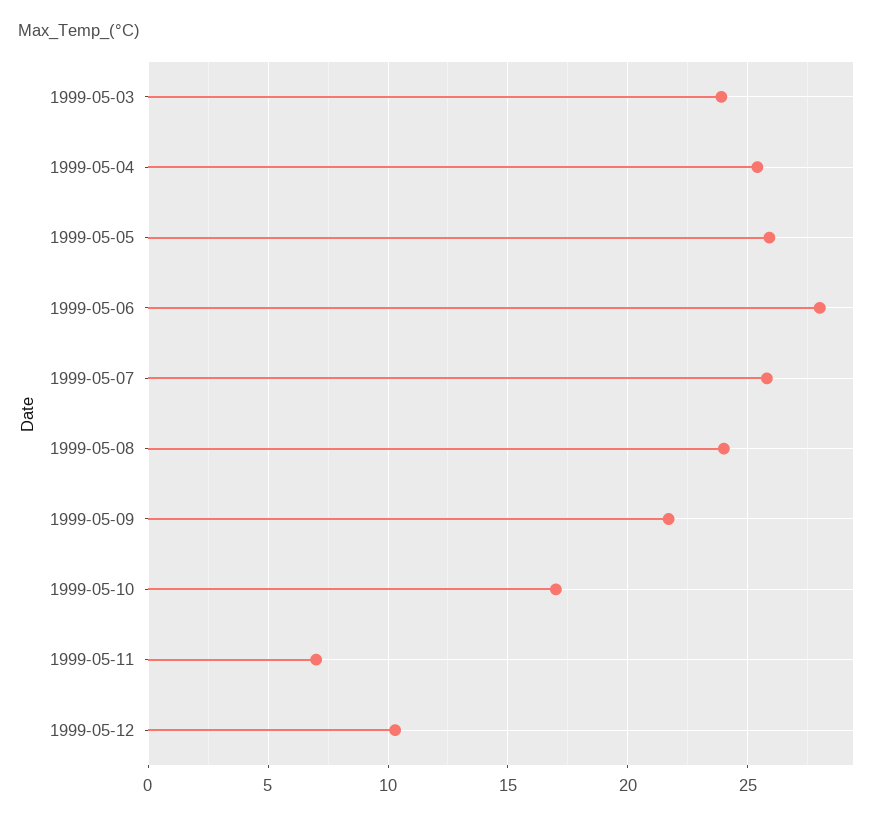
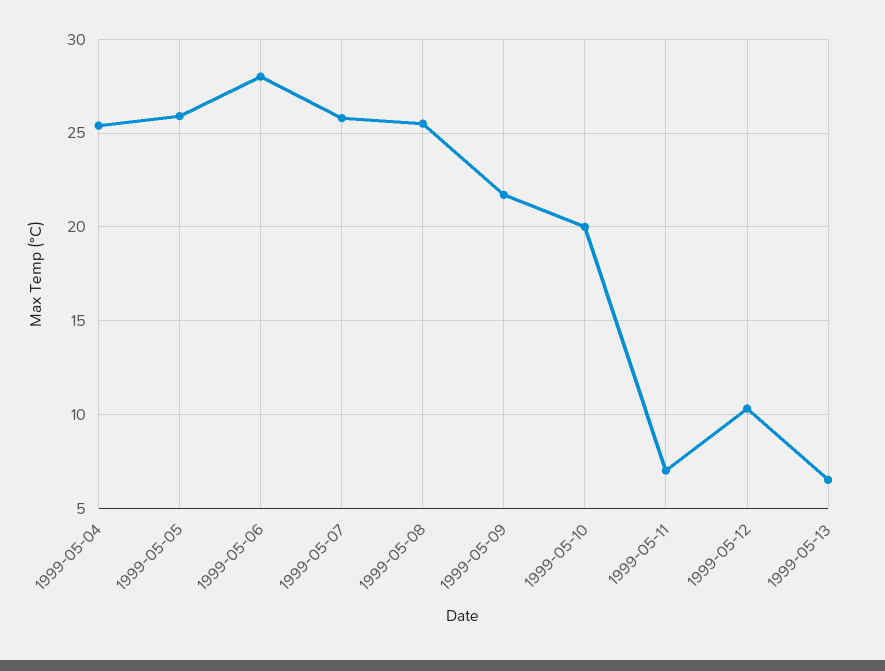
1999-05-03: 24 -> none
1999-05-08: 24 -> 25.5
1999-05-10: 17 -> 20
1999-05-13: none -> 6.5

